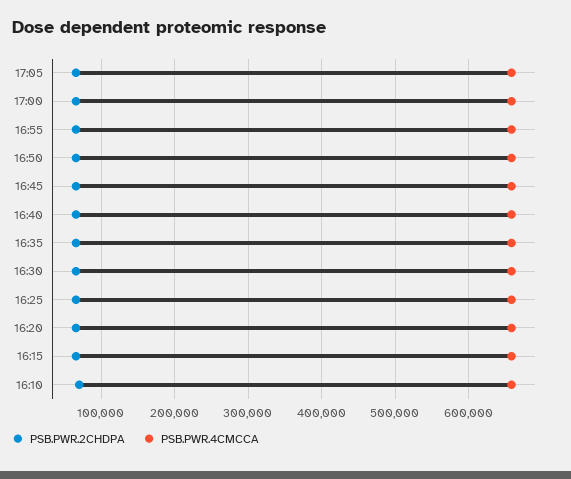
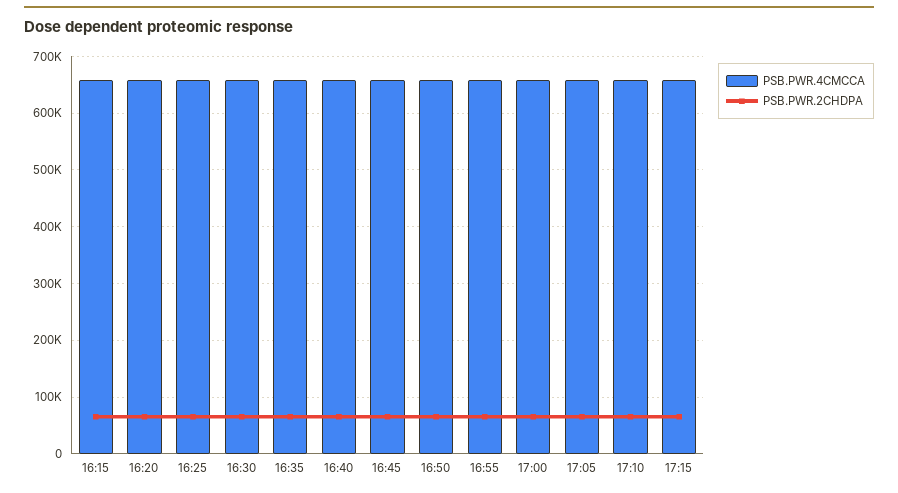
PSB.PWR.2CHDPA, 16:10: 70000 -> none
PSB.PWR.4CMCCA, 16:10: 660000 -> none
PSB.PWR.4CMCCA, 17:10: none -> 660000
PSB.PWR.2CHDPA, 17:10: none -> 60000
PSB.PWR.4CMCCA, 17:15: none -> 660000
PSB.PWR.2CHDPA, 17:15: none -> 60000

